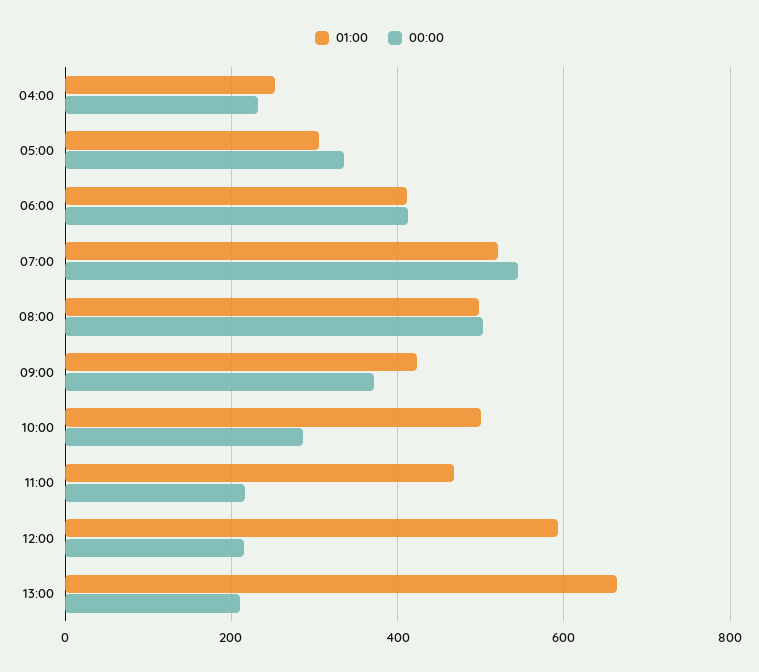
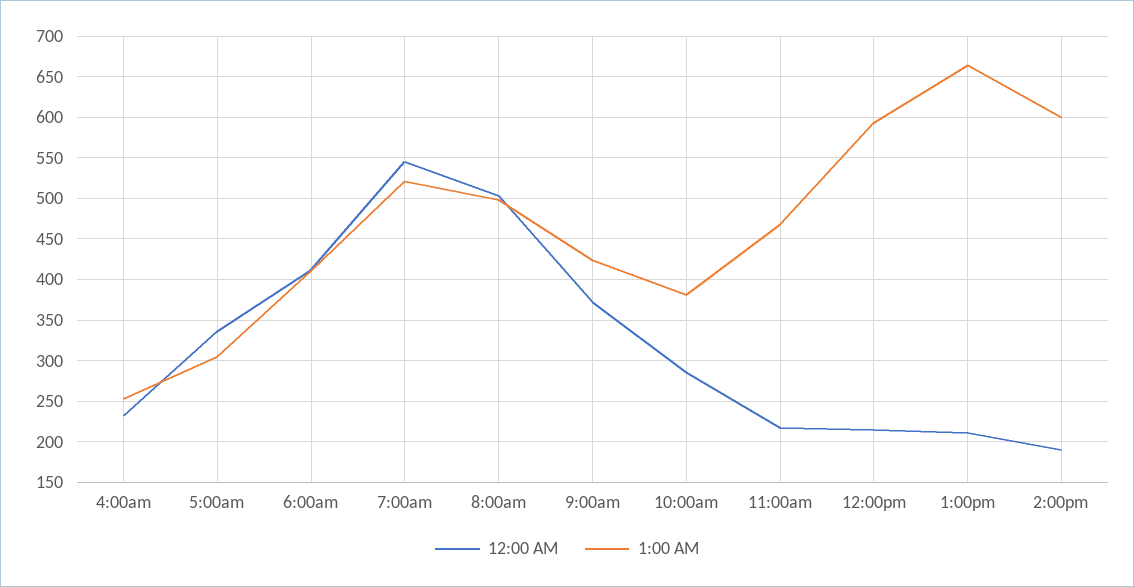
01:00, 10:00: 500 -> 380
00:00, 2:00pm: none -> 190
01:00, 2:00pm: none -> 600

